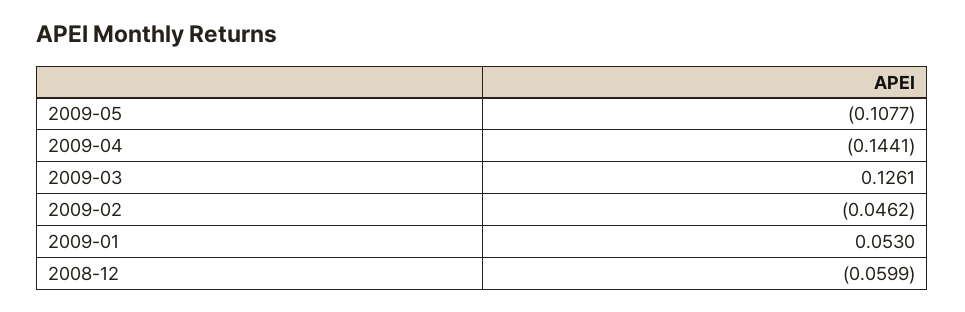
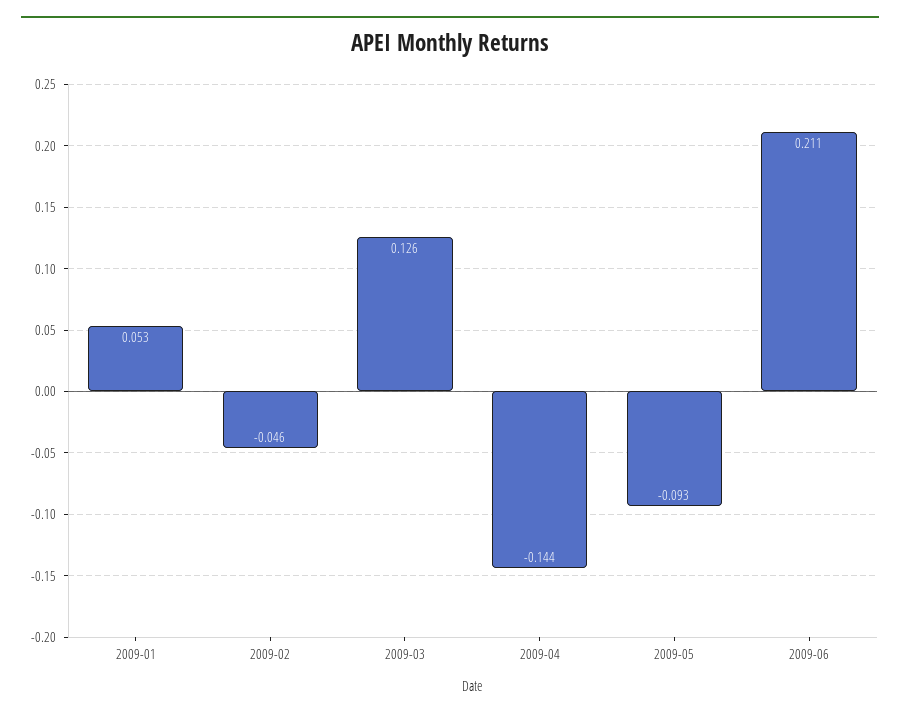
2009-05: -0.1077 -> -0.093
2008-12: -0.0599 -> none
2009-06: none -> 0.211

